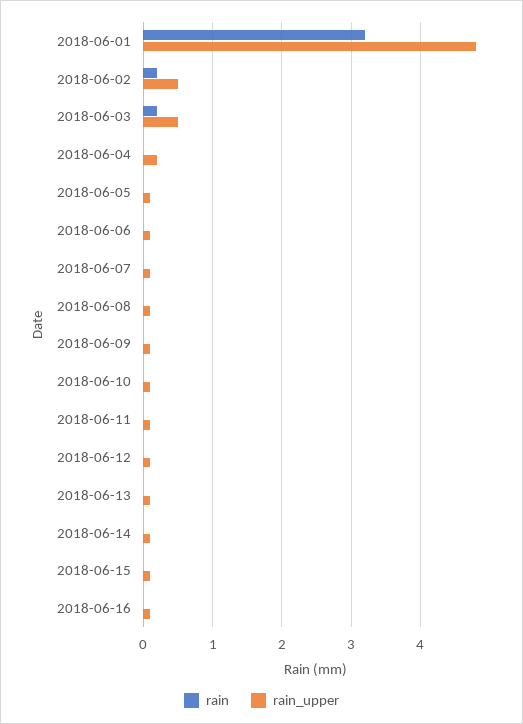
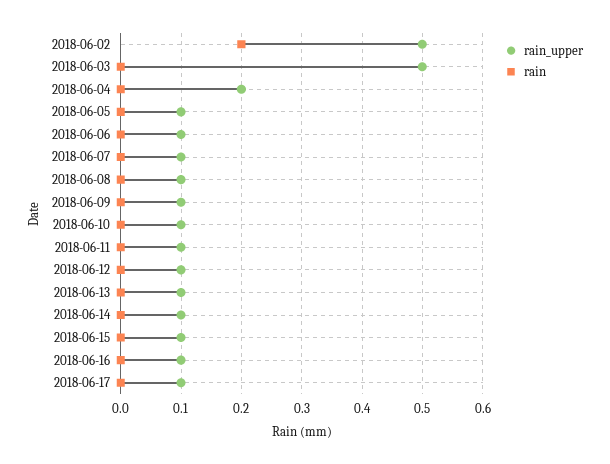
rain, 2018-06-01: 3.2 -> none
rain_upper, 2018-06-01: 4.8 -> none
rain, 2018-06-03: 0.2 -> 0
rain_upper, 2018-06-17: none -> 0.1
rain, 2018-06-17: none -> 0

